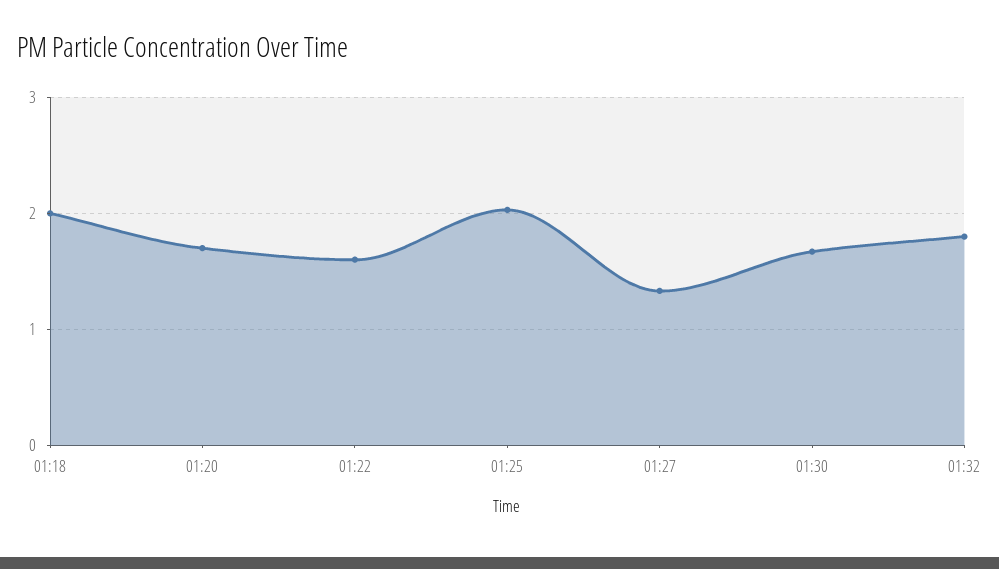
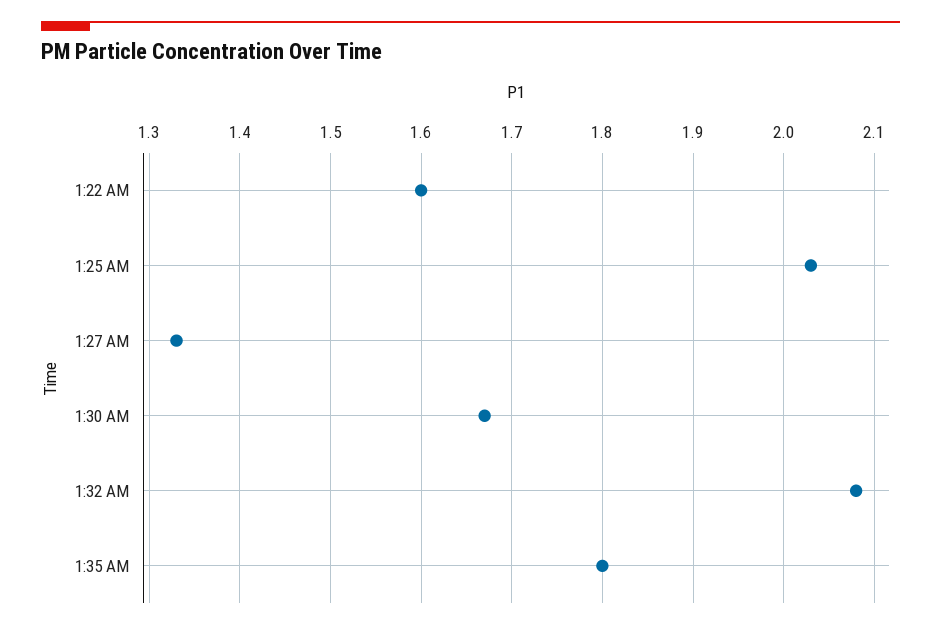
01:18: 2 -> none
01:20: 1.7 -> none
01:32: 1.8 -> 2.08
1:35 AM: none -> 1.8

